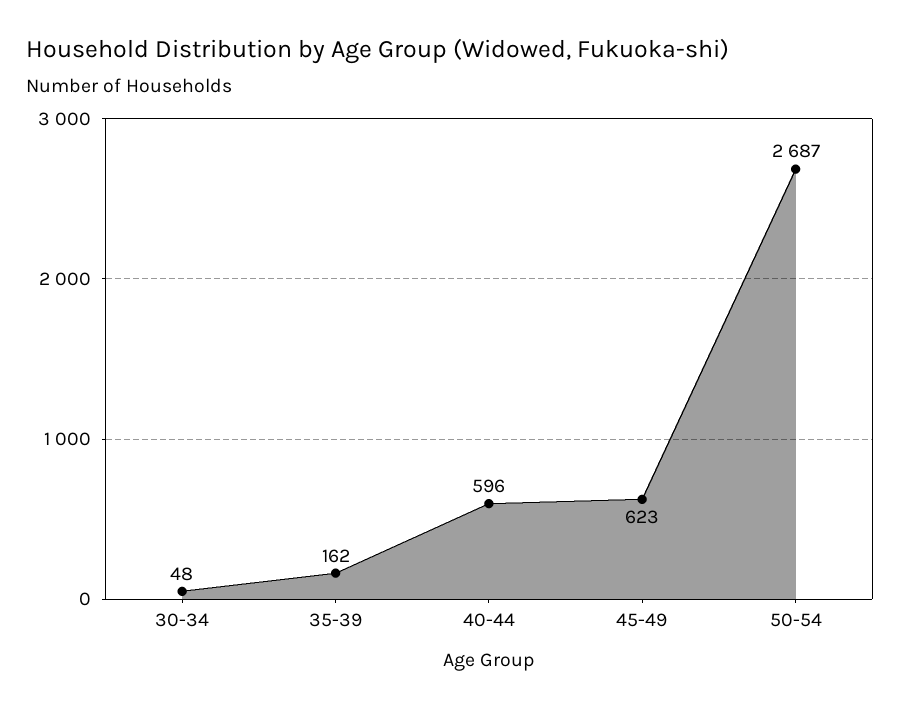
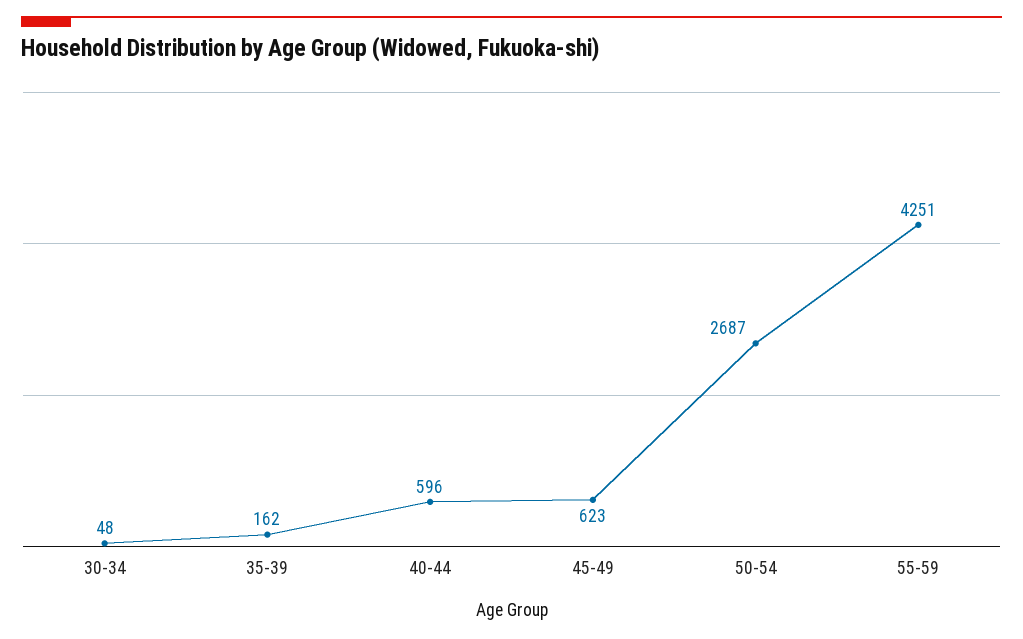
55-59: none -> 4251

